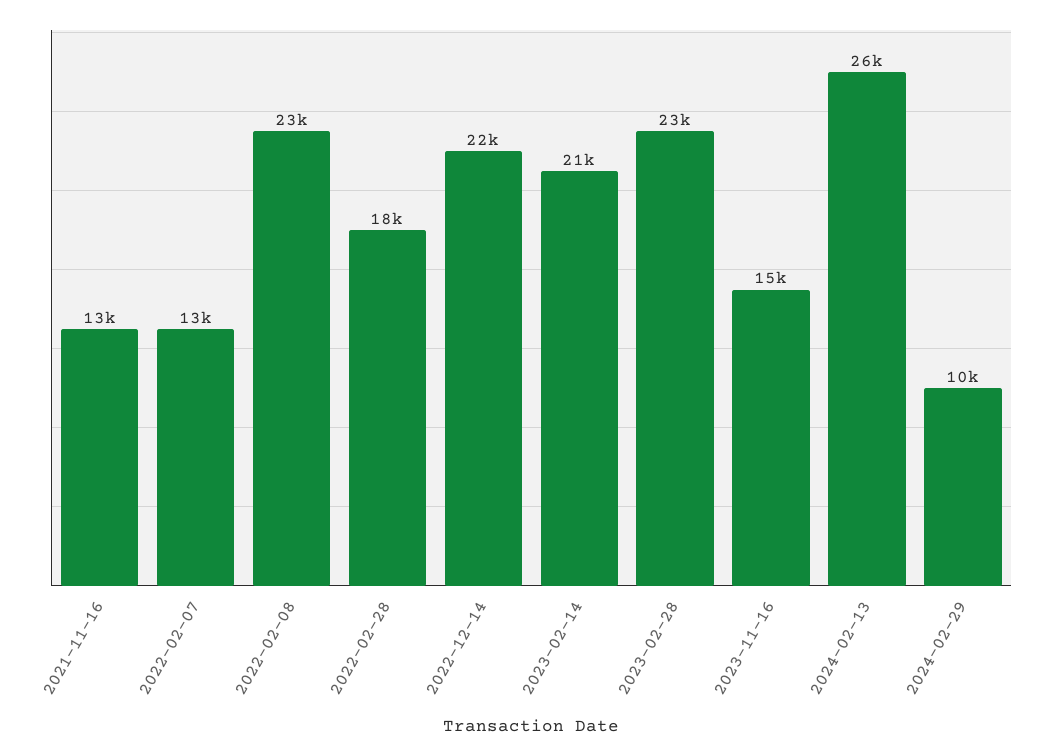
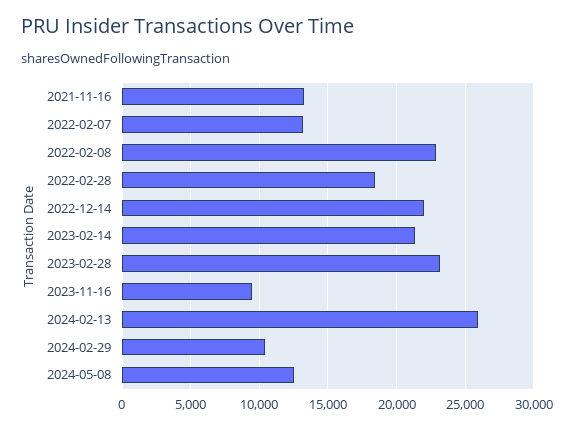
2023-11-16: 15000 -> 9500
2024-05-08: none -> 12500

